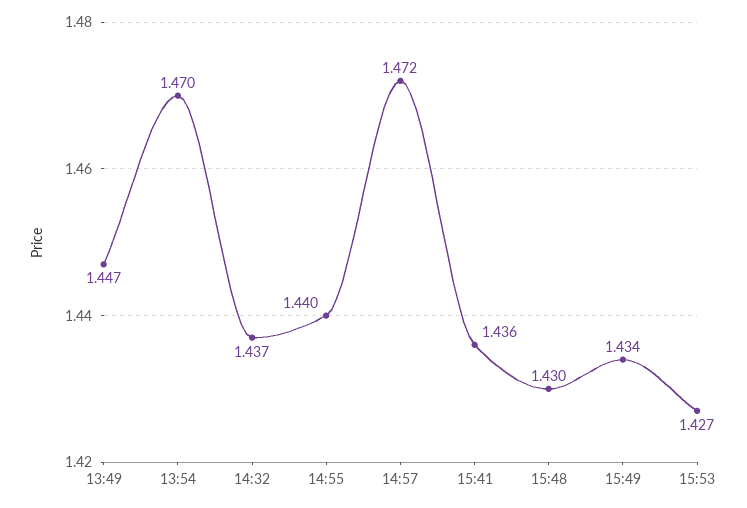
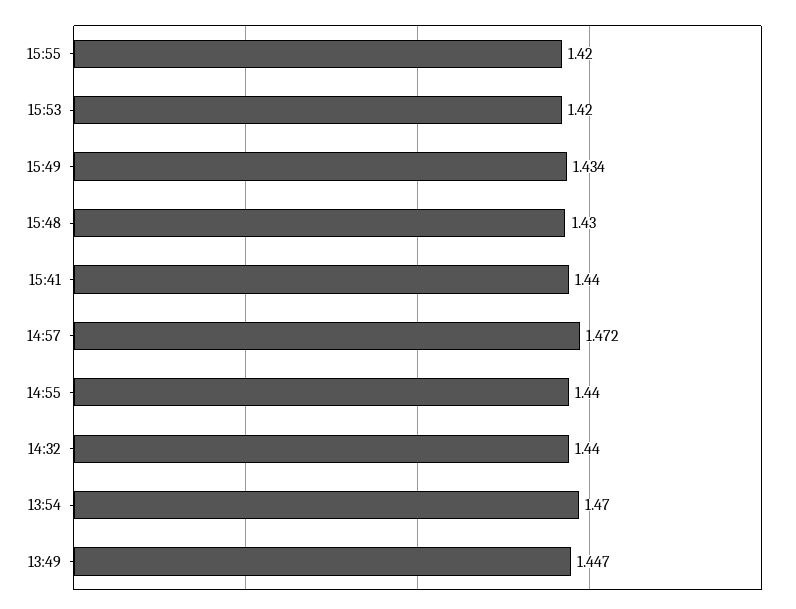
14:32: 1.437 -> 1.44
15:41: 1.436 -> 1.44
15:53: 1.427 -> 1.42
15:55: none -> 1.42

